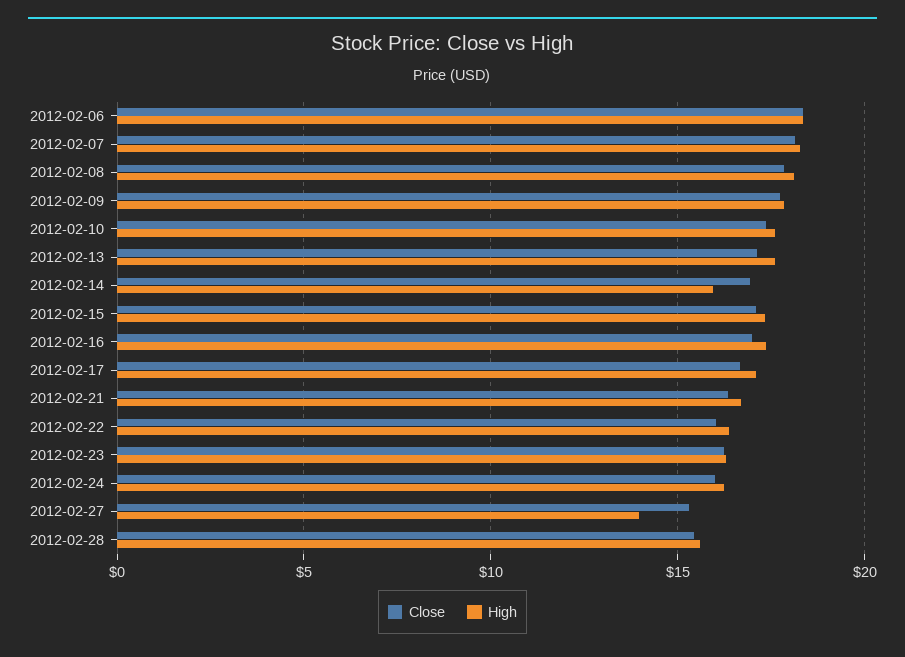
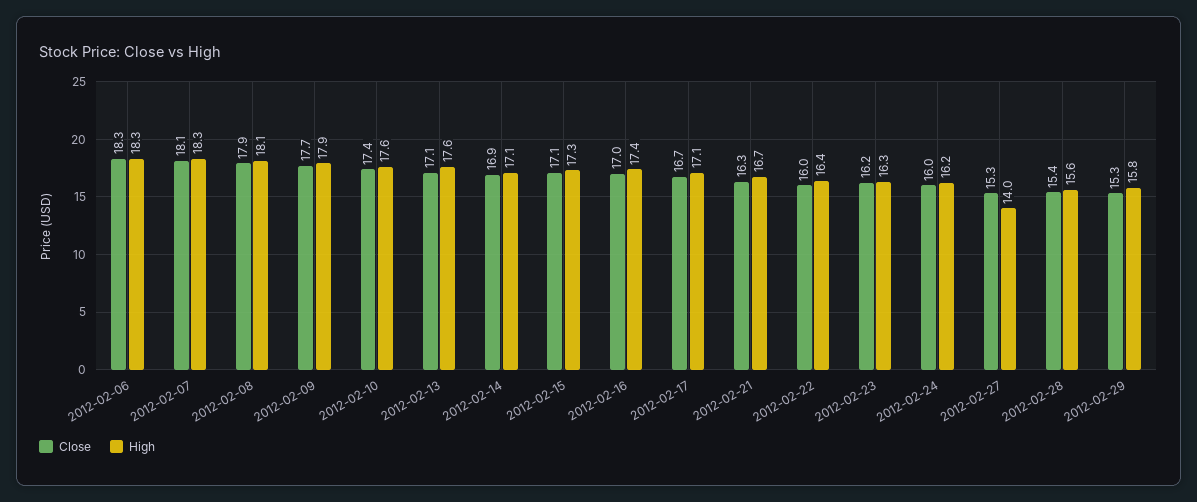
High, 2012-02-14: 16 -> 17.1
Close, 2012-02-29: none -> 15.3
High, 2012-02-29: none -> 15.8

